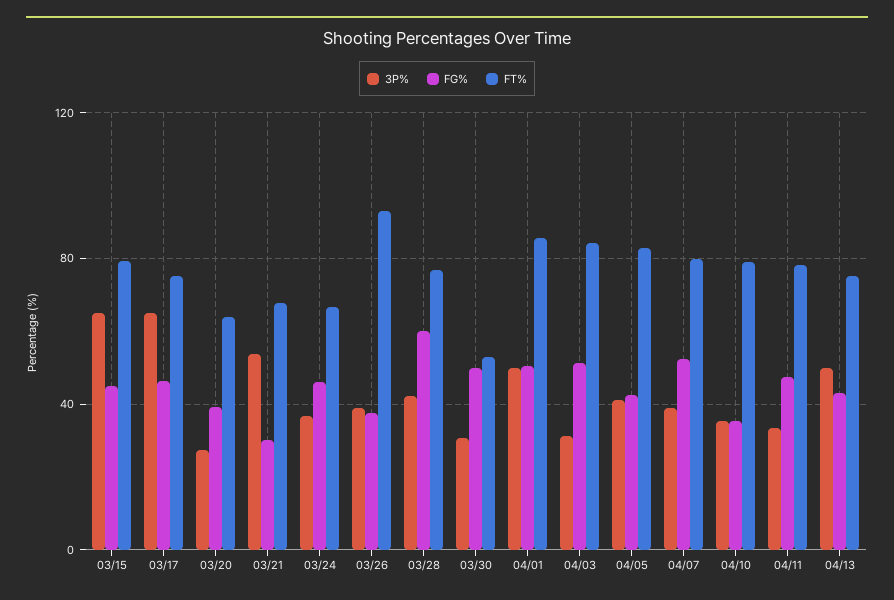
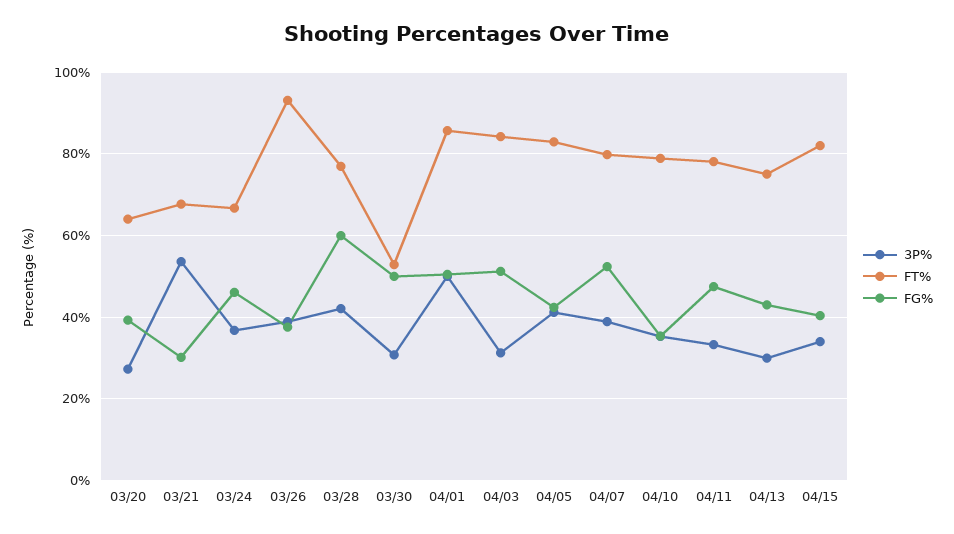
3P%, 03/15: 65 -> none
FG%, 03/15: 45 -> none
FT%, 03/15: 80 -> none
3P%, 03/17: 65 -> none
FG%, 03/17: 45 -> none
FT%, 03/17: 75 -> none
3P%, 04/13: 50 -> 30
3P%, 04/15: none -> 34
FT%, 04/15: none -> 82
FG%, 04/15: none -> 40

